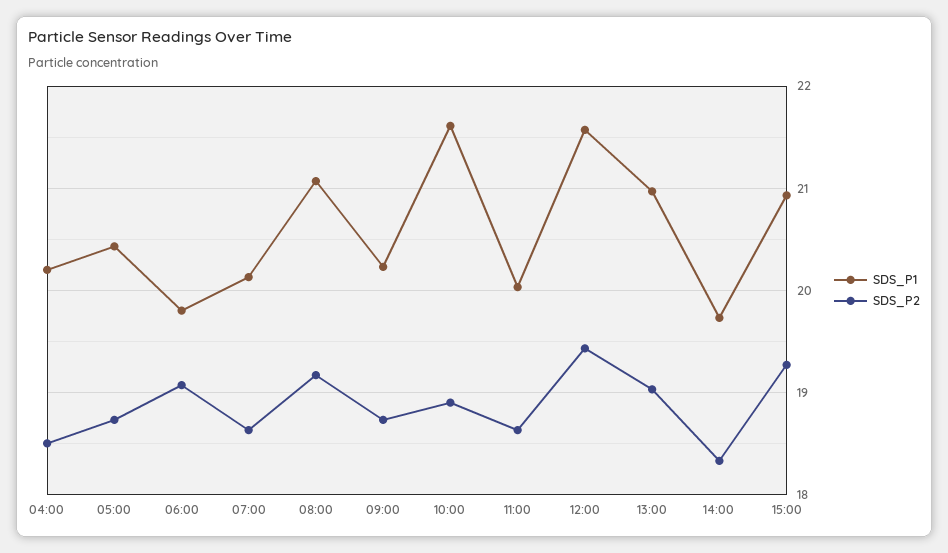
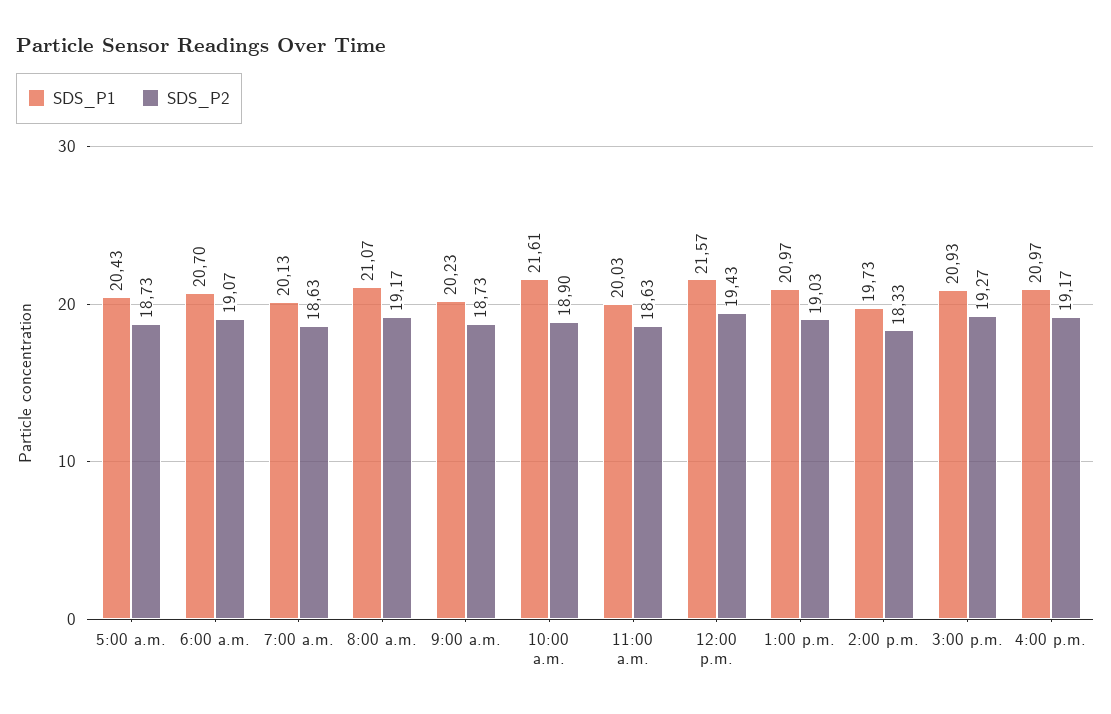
SDS_P1, 04:00: 20.2 -> none
SDS_P2, 04:00: 18.5 -> none
SDS_P1, 06:00: 19.8 -> 20.7
SDS_P1, 4:00 p.m.: none -> 20.97
SDS_P2, 4:00 p.m.: none -> 19.17

